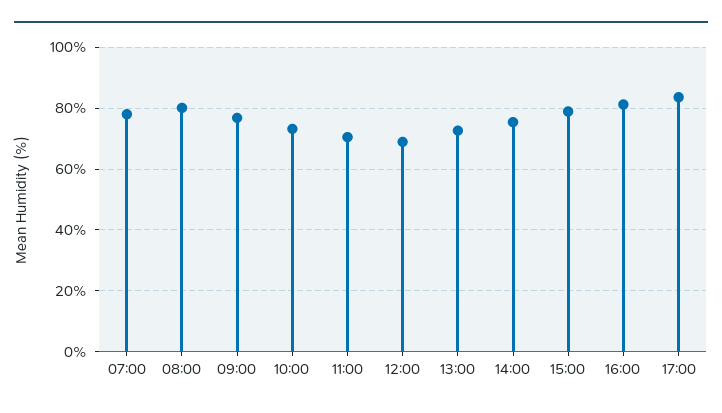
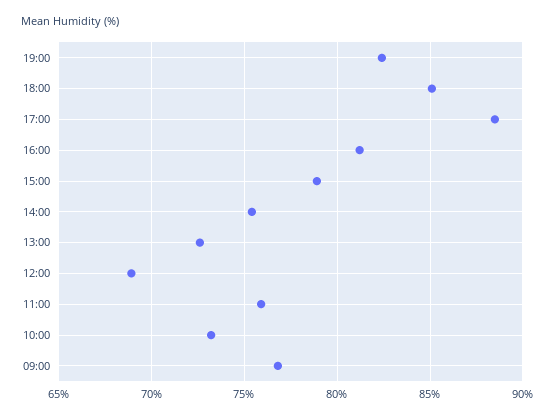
07:00: 78 -> none
08:00: 80 -> none
11:00: 70 -> 76
17:00: 84 -> 88.5
19:00: none -> 82.5
18:00: none -> 85

